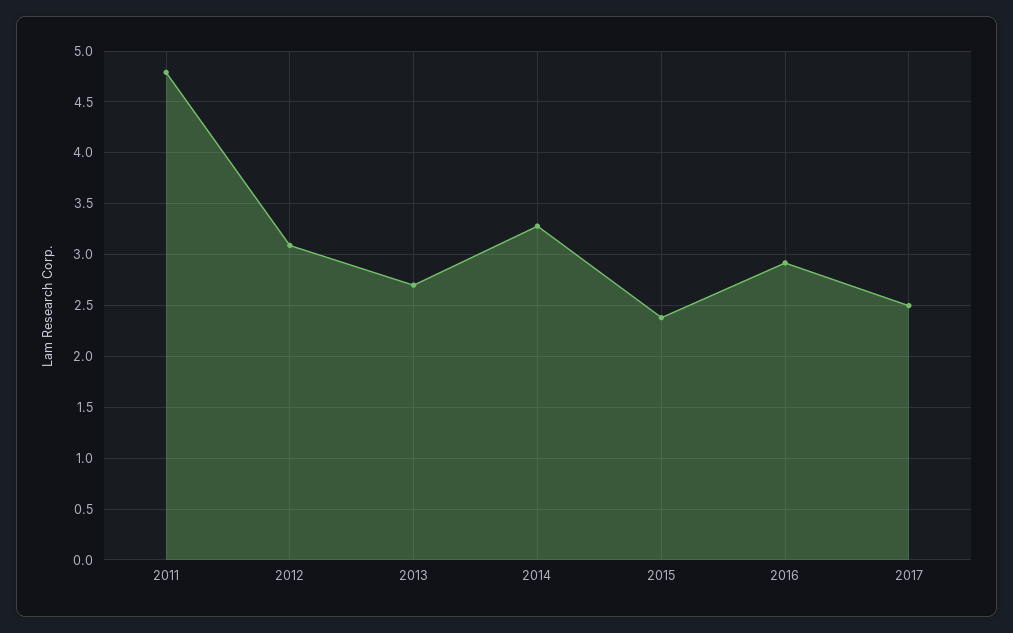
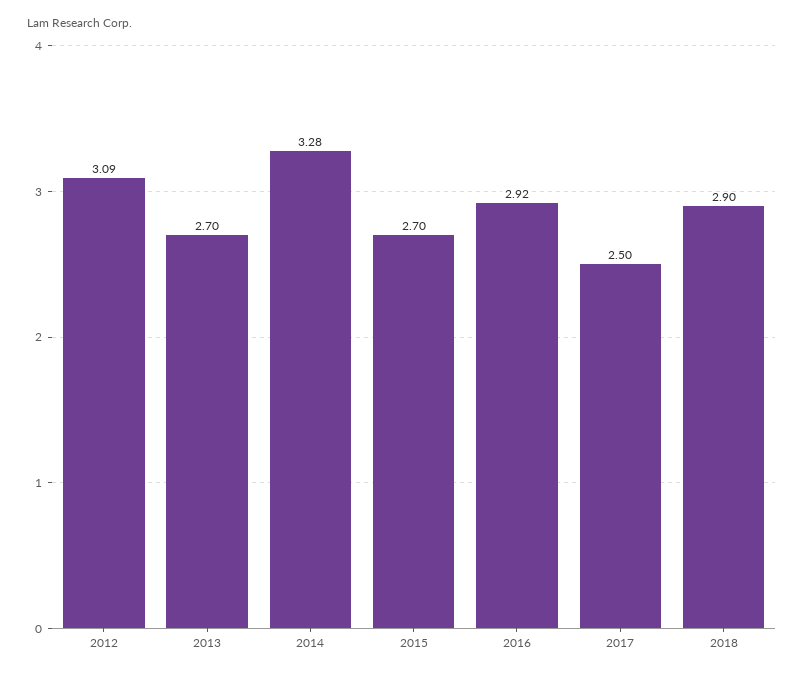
2011: 4.8 -> none
2015: 2.4 -> 2.7
2018: none -> 2.9

